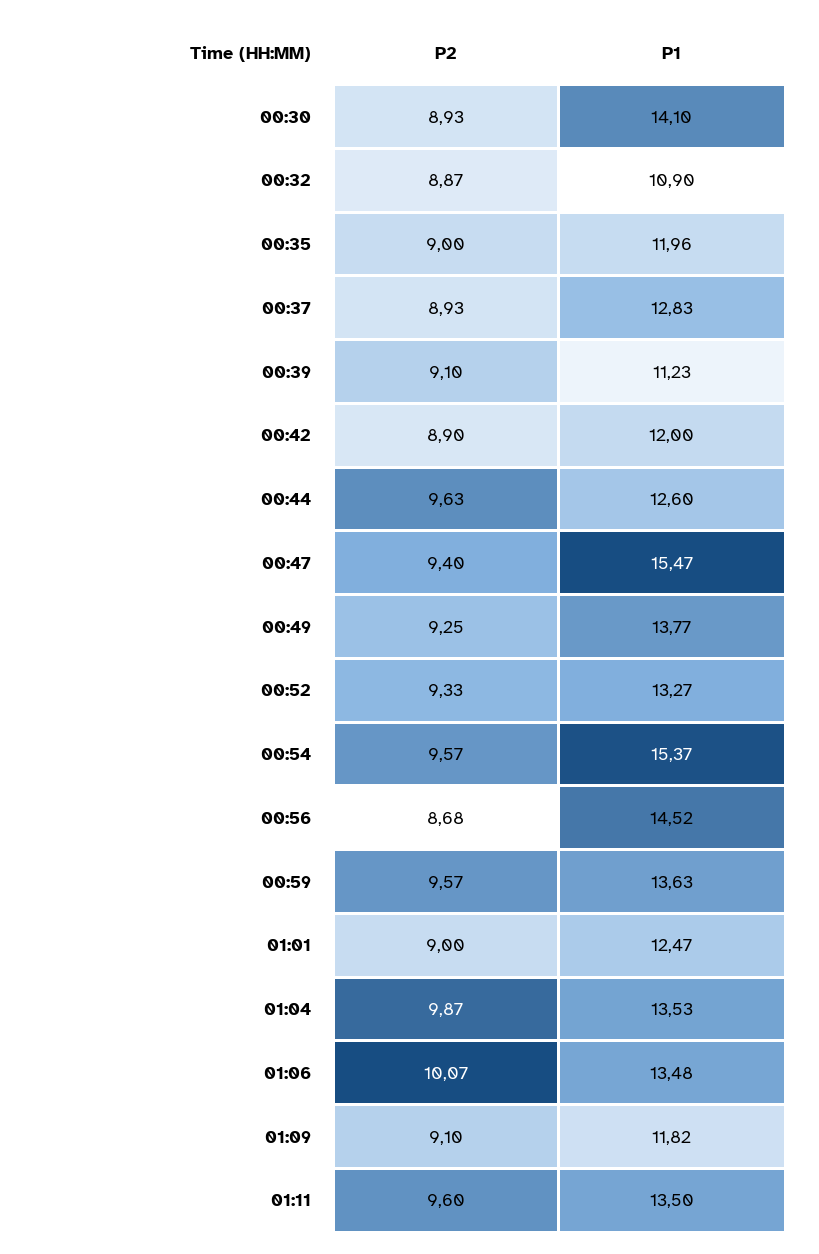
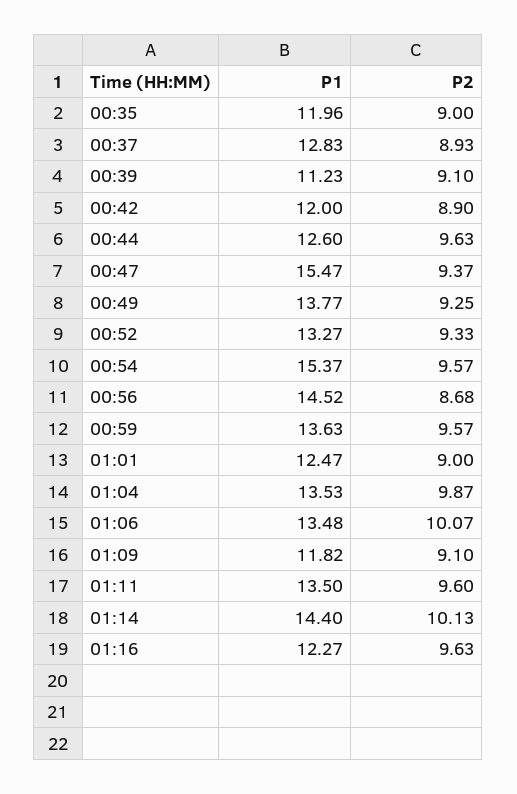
P2, 00:30: 8.93 -> none
P1, 00:30: 14.1 -> none
P2, 00:32: 8.87 -> none
P1, 00:32: 10.9 -> none
P2, 00:47: 9.4 -> 9.37
P1, 01:14: none -> 14.4
P2, 01:14: none -> 10.13
P1, 01:16: none -> 12.27
P2, 01:16: none -> 9.63

